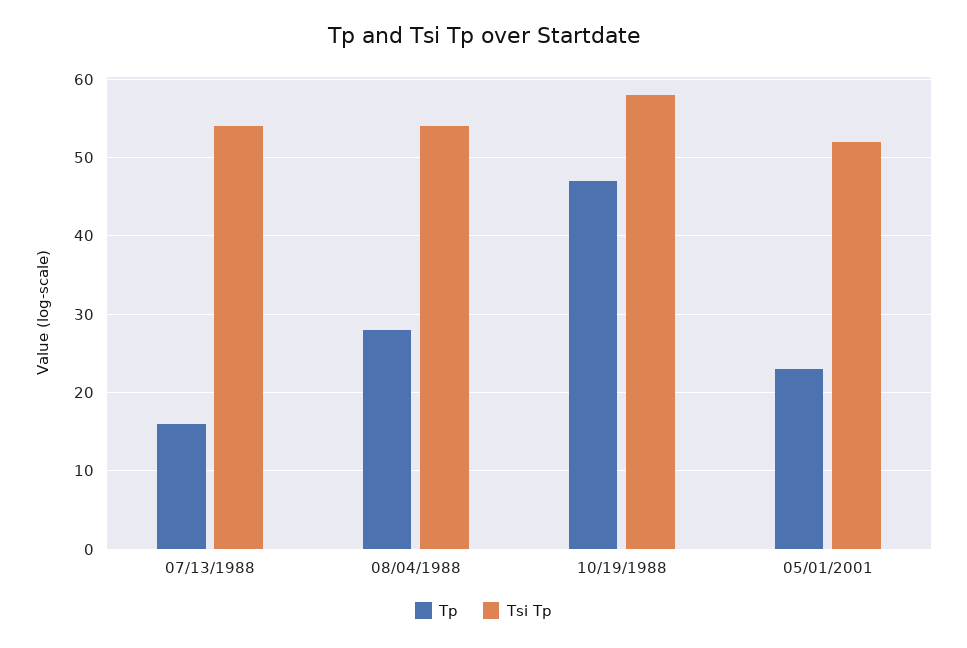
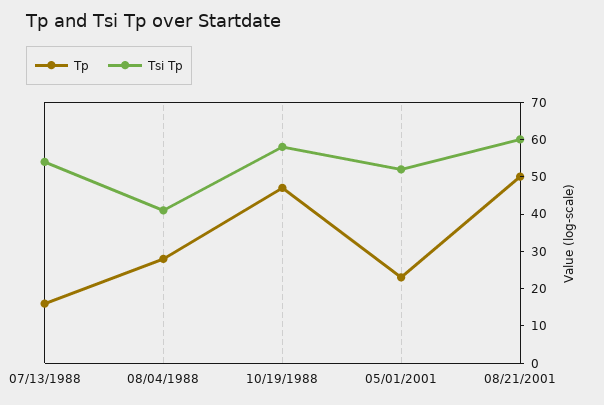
Tsi Tp, 08/04/1988: 54 -> 40
Tp, 08/21/2001: none -> 50
Tsi Tp, 08/21/2001: none -> 60

